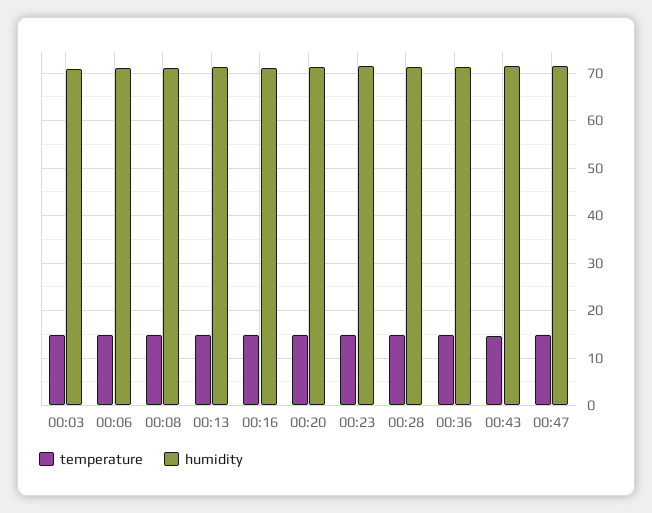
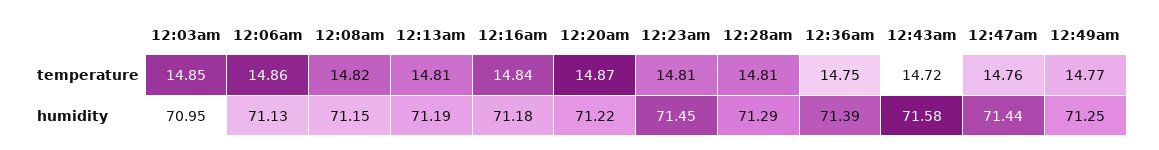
temperature, 12:49am: none -> 14.77
humidity, 12:49am: none -> 71.25

